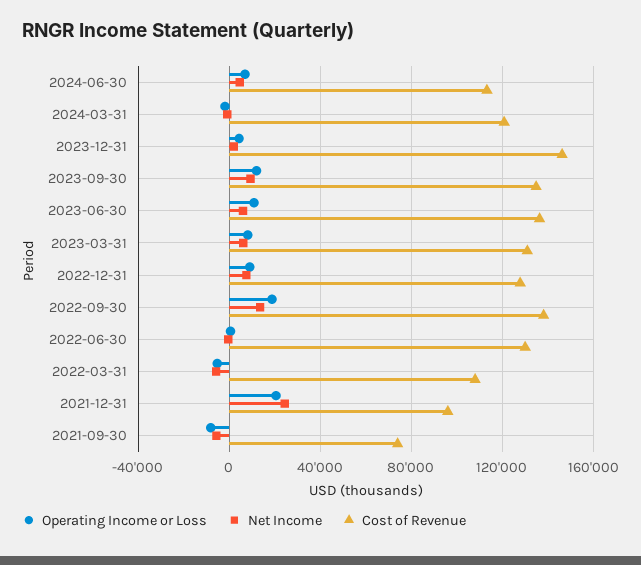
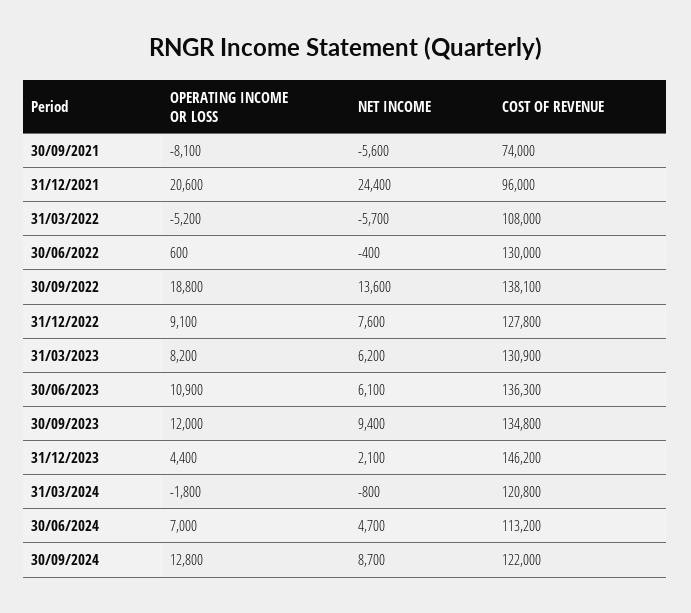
Operating Income or Loss, 30/09/2024: none -> 12800
Net Income, 30/09/2024: none -> 8700
Cost of Revenue, 30/09/2024: none -> 122000

